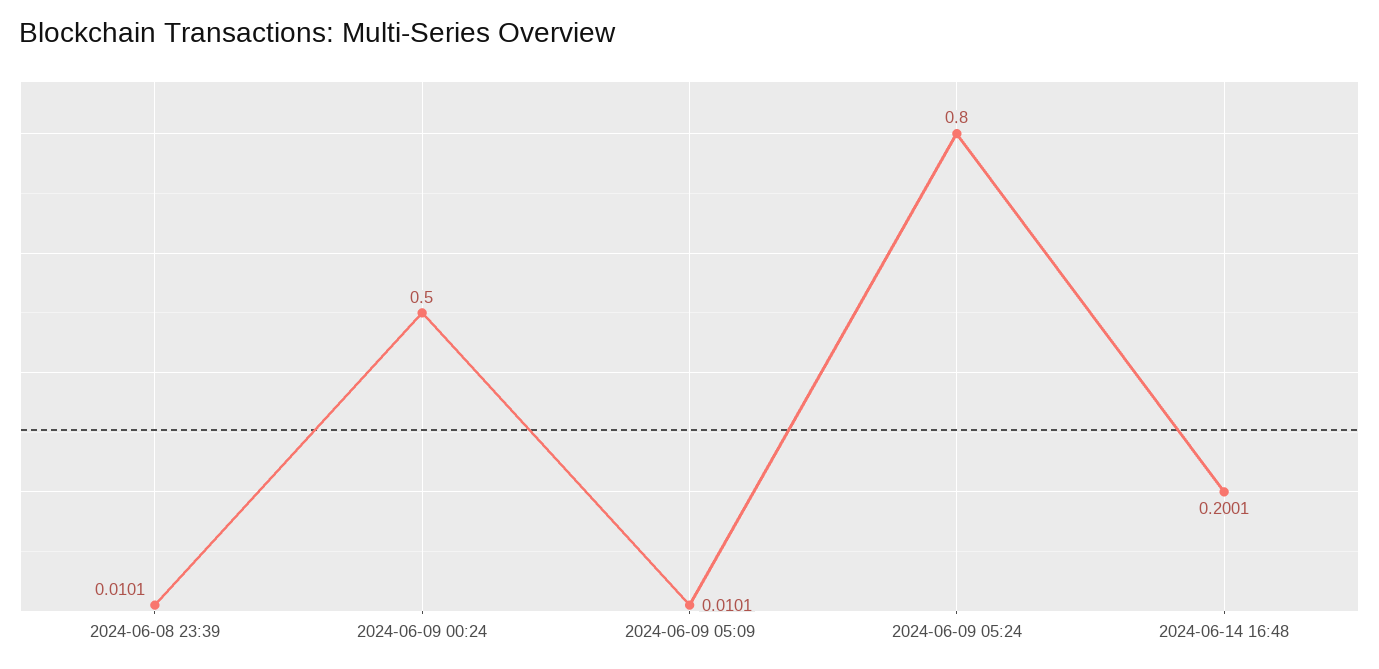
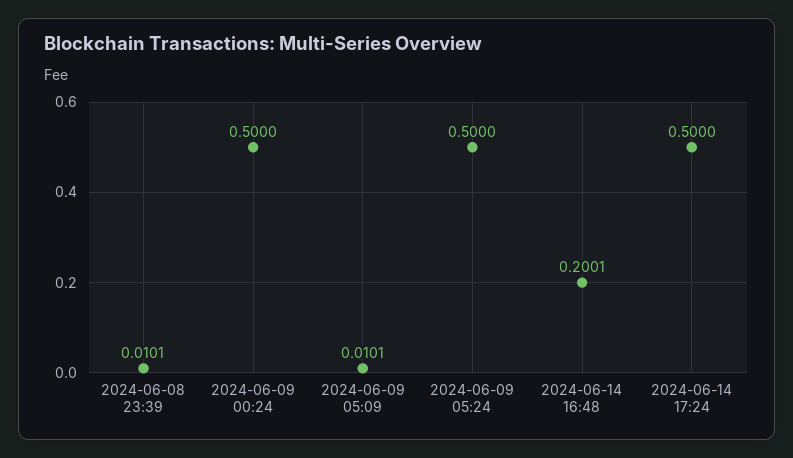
2024-06-09 05:24: 0.8 -> 0.5
2024-06-14 17:24: none -> 0.5

